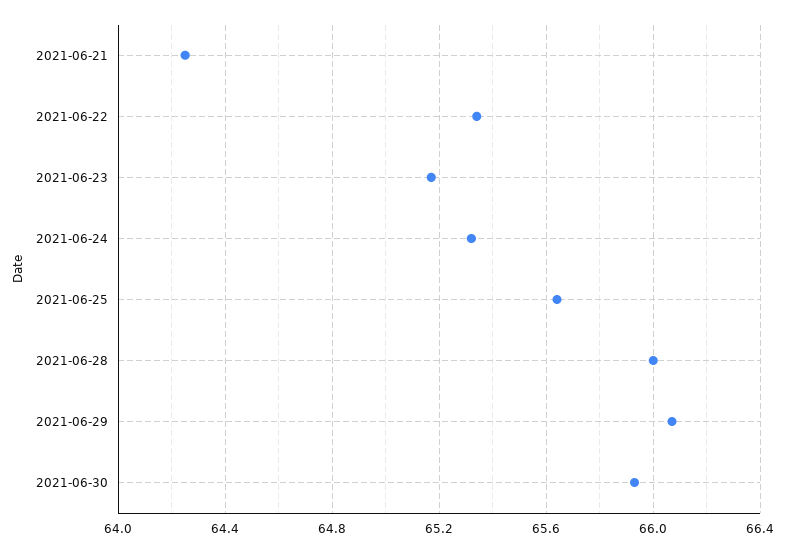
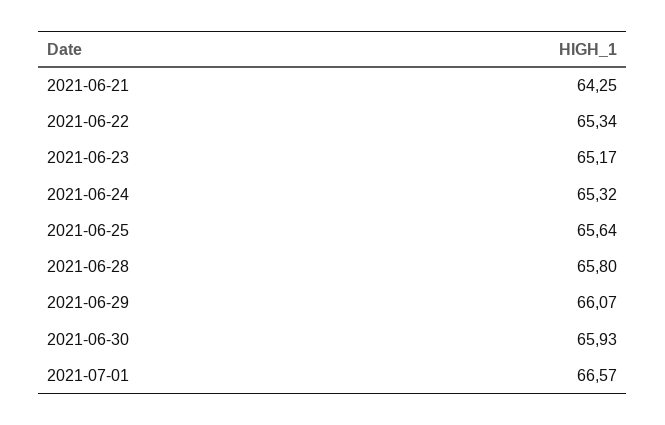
2021-06-28: 66 -> 65.8
2021-07-01: none -> 66.57

